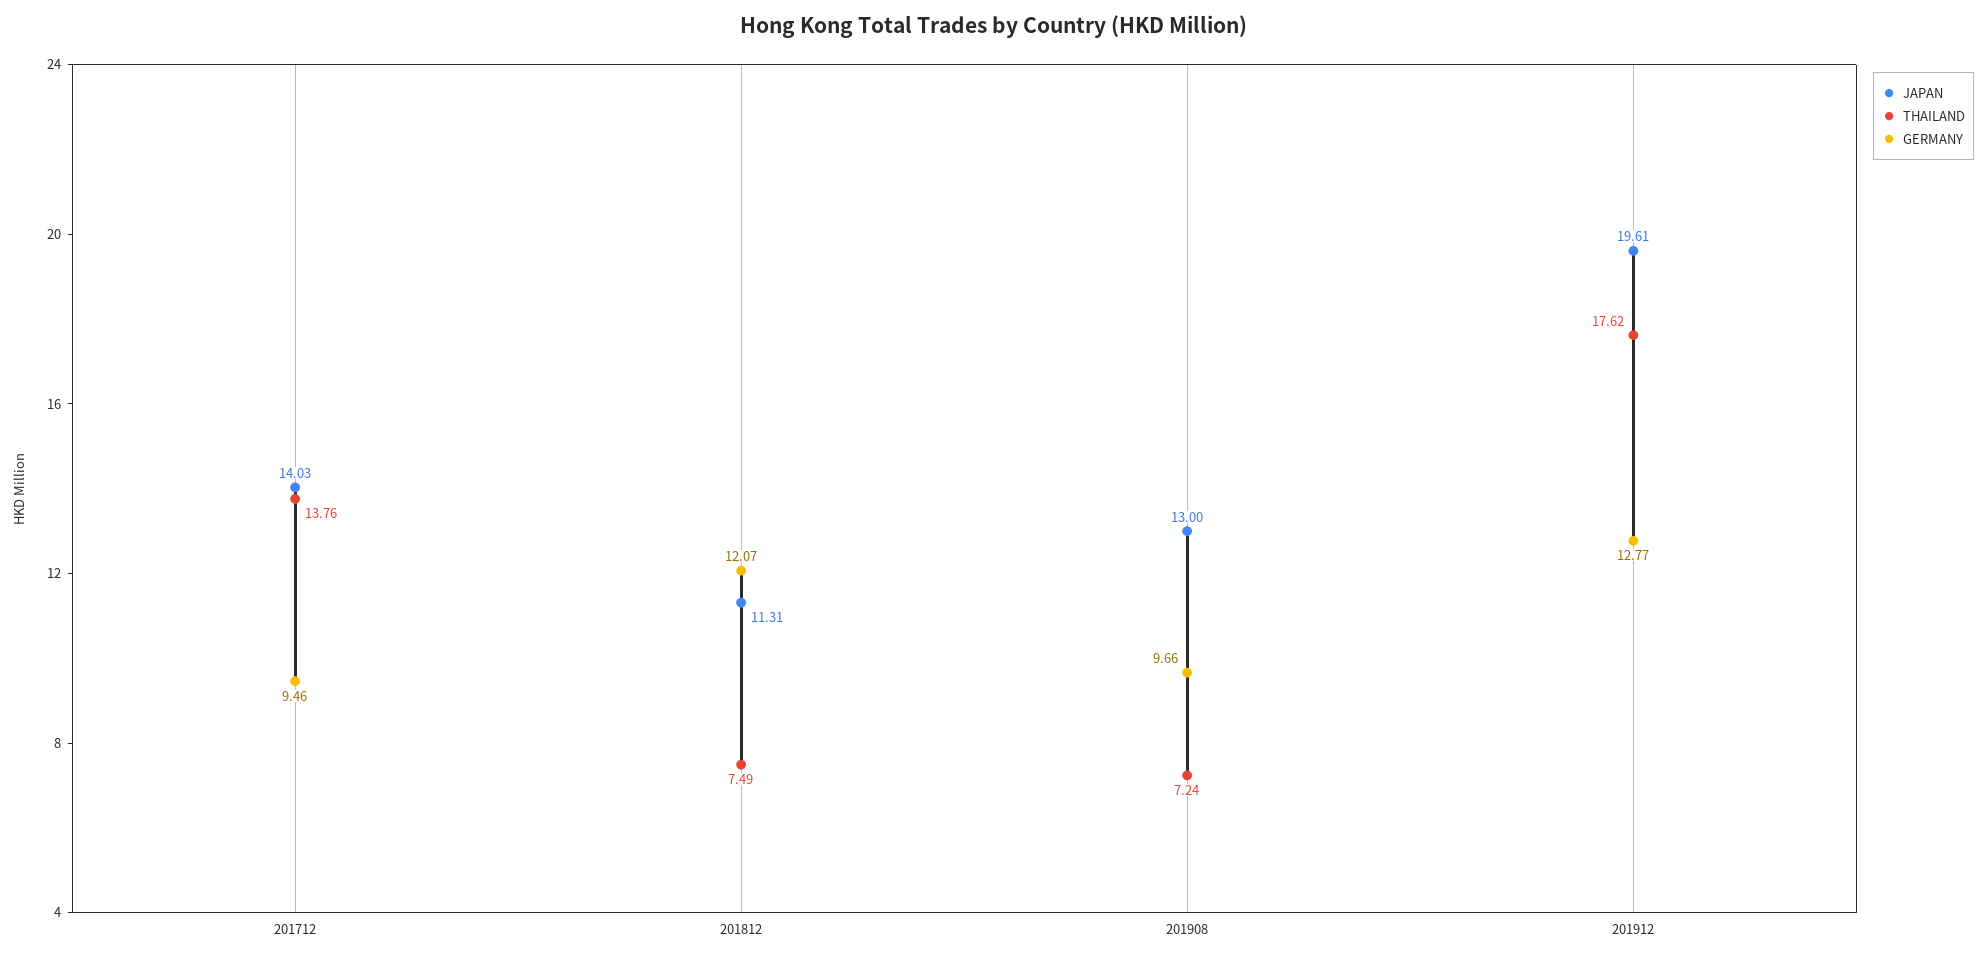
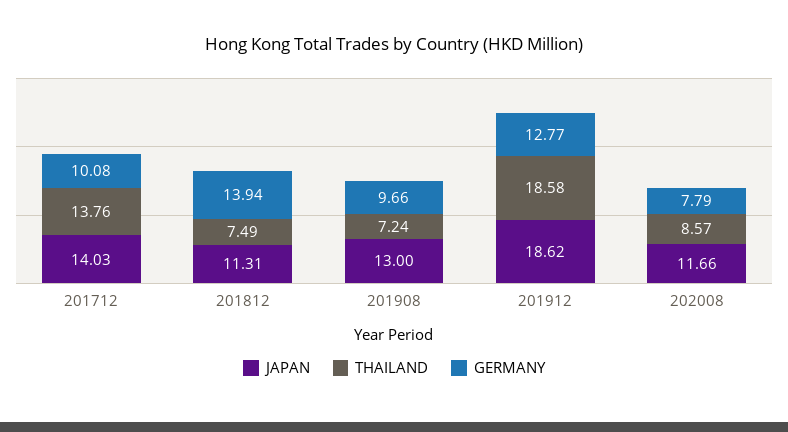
GERMANY, 201712: 9.46 -> 10.08
GERMANY, 201812: 12.07 -> 13.94
JAPAN, 201912: 19.61 -> 18.62
THAILAND, 201912: 17.62 -> 18.58
JAPAN, 202008: none -> 11.66
THAILAND, 202008: none -> 8.57
GERMANY, 202008: none -> 7.79

